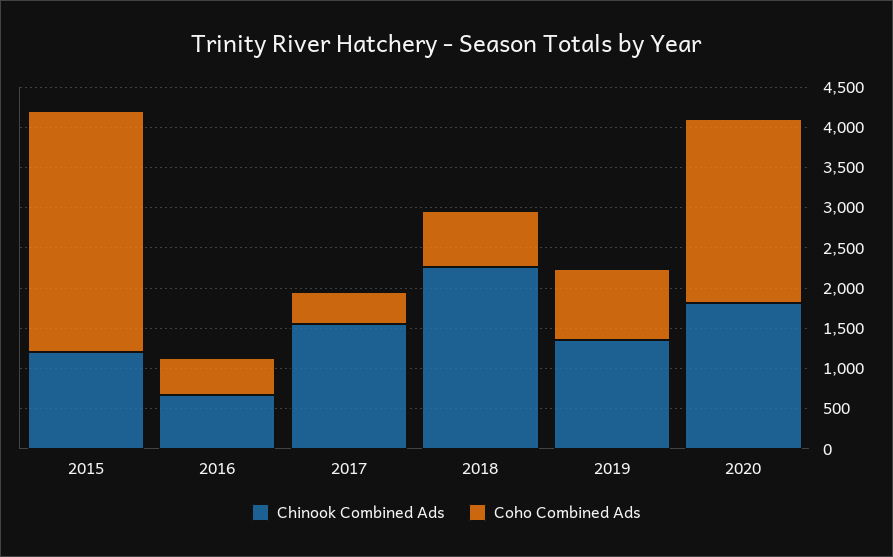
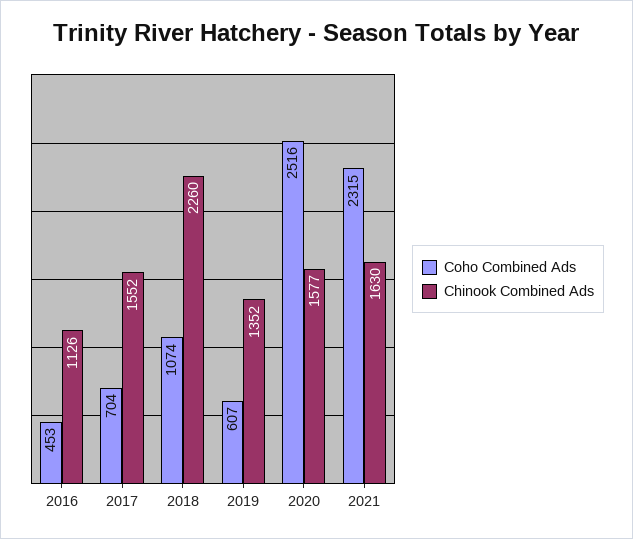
Chinook Combined Ads, 2015: 1200 -> none
Coho Combined Ads, 2015: 3000 -> none
Chinook Combined Ads, 2016: 700 -> 1126
Coho Combined Ads, 2017: 400 -> 704
Coho Combined Ads, 2018: 700 -> 1074
Coho Combined Ads, 2019: 900 -> 607
Chinook Combined Ads, 2020: 1800 -> 1577
Coho Combined Ads, 2020: 2300 -> 2516
Coho Combined Ads, 2021: none -> 2315
Chinook Combined Ads, 2021: none -> 1630

